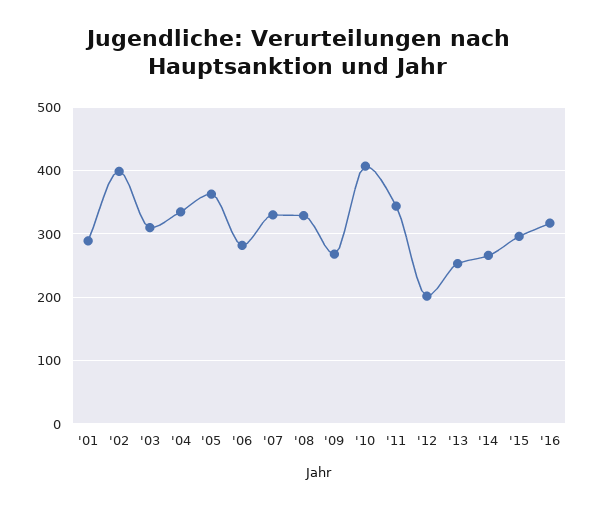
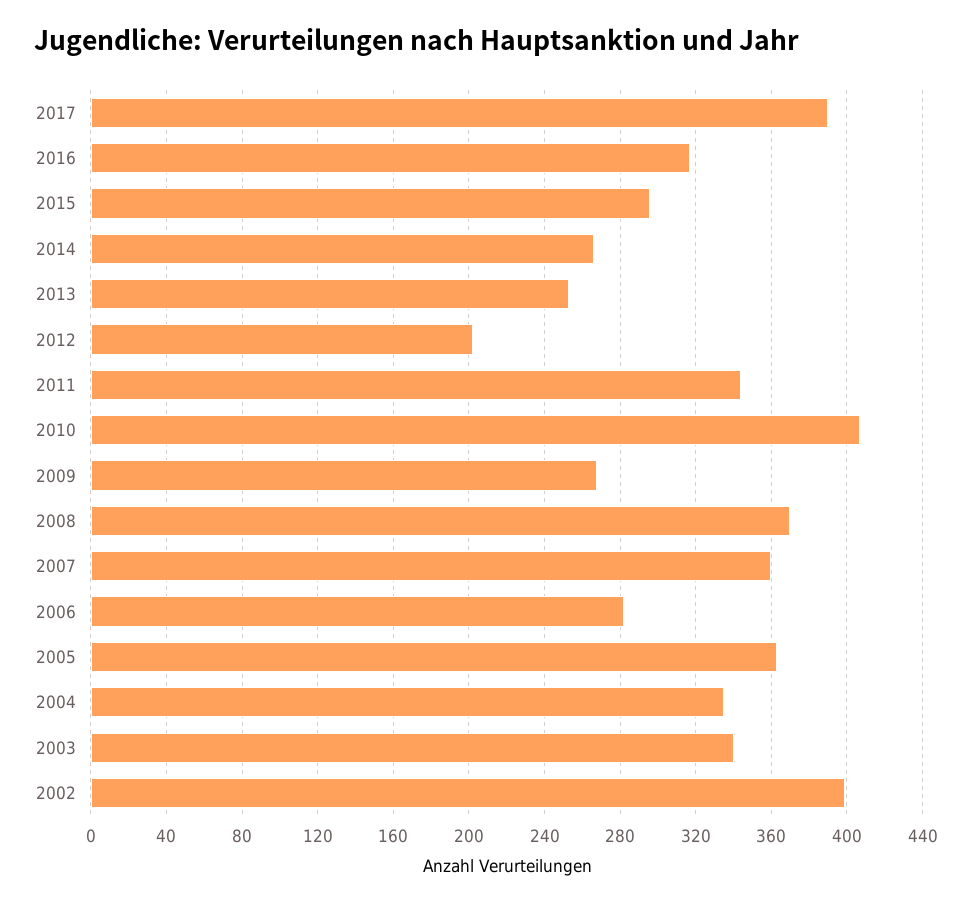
'01: 290 -> none
'03: 310 -> 340
'07: 330 -> 360
'08: 330 -> 370
2017: none -> 390

